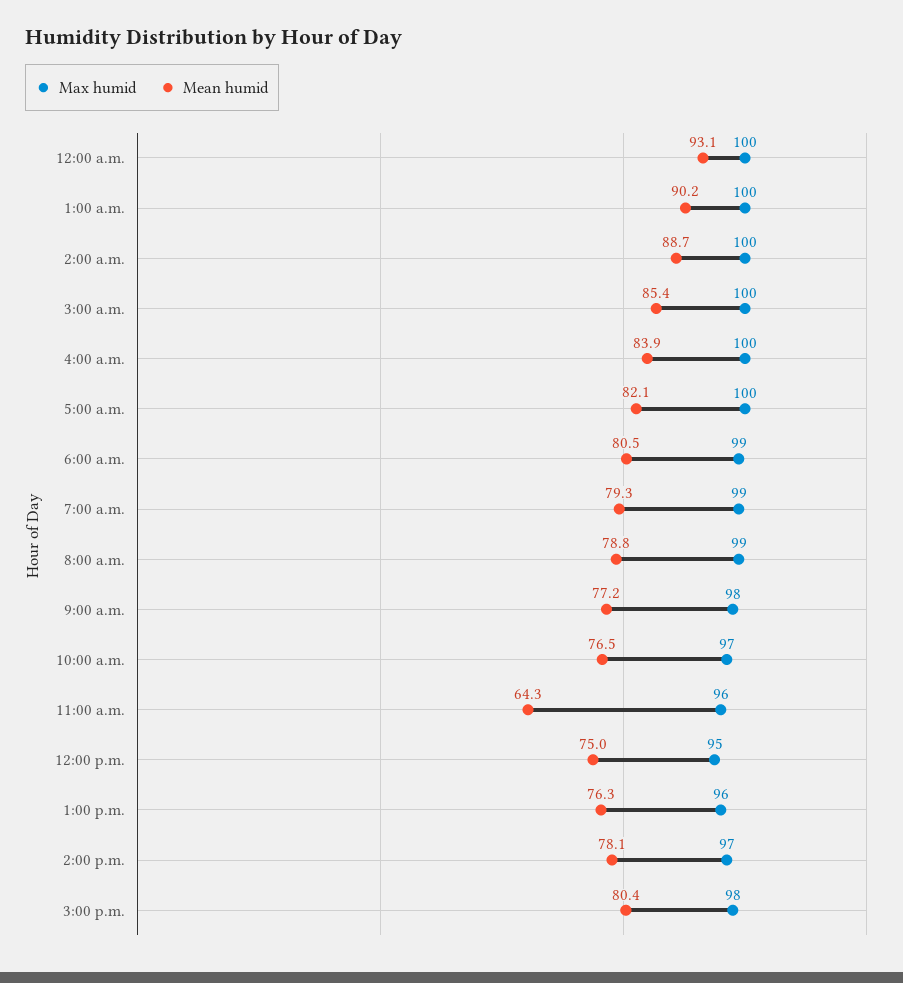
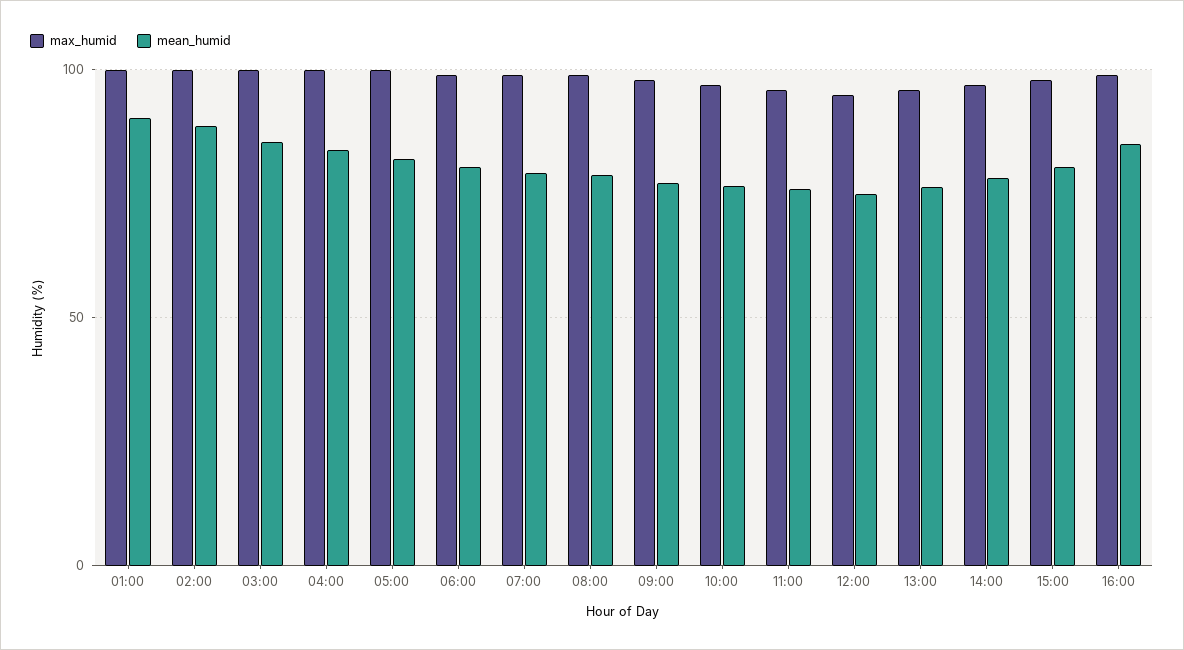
Max humid, 12:00 a.m.: 100 -> none
Mean humid, 12:00 a.m.: 93.1 -> none
Mean humid, 11:00 a.m.: 64.3 -> 75
Max humid, 16:00: none -> 100
Mean humid, 16:00: none -> 85

